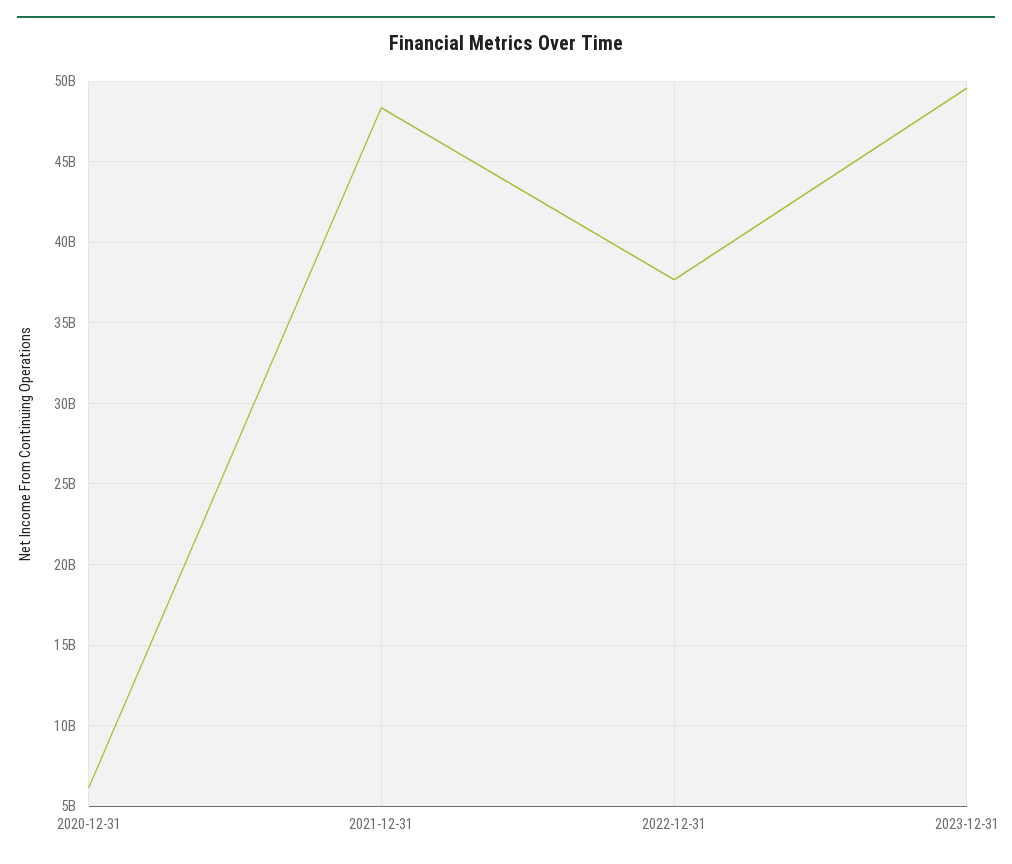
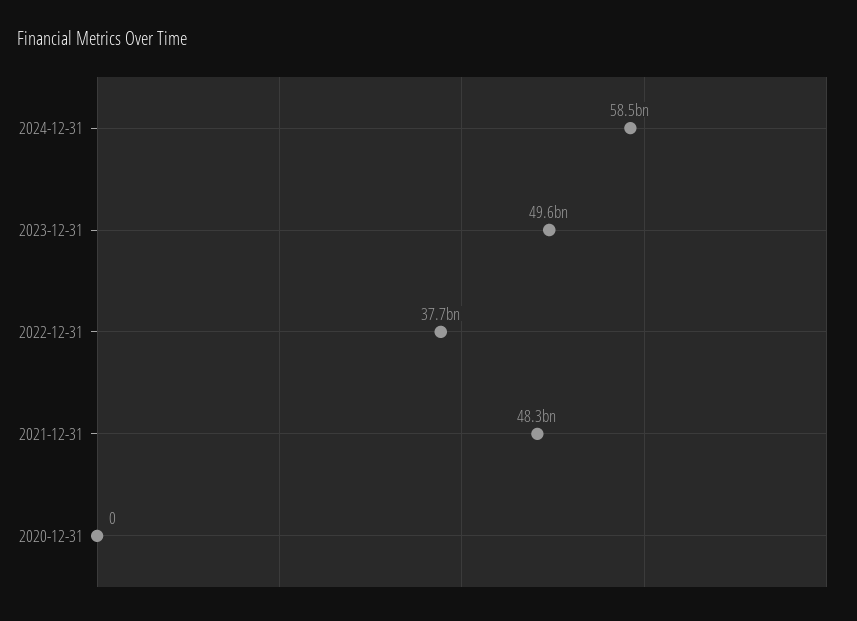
2020-12-31: 6000000000 -> 0
2024-12-31: none -> 58500000000

